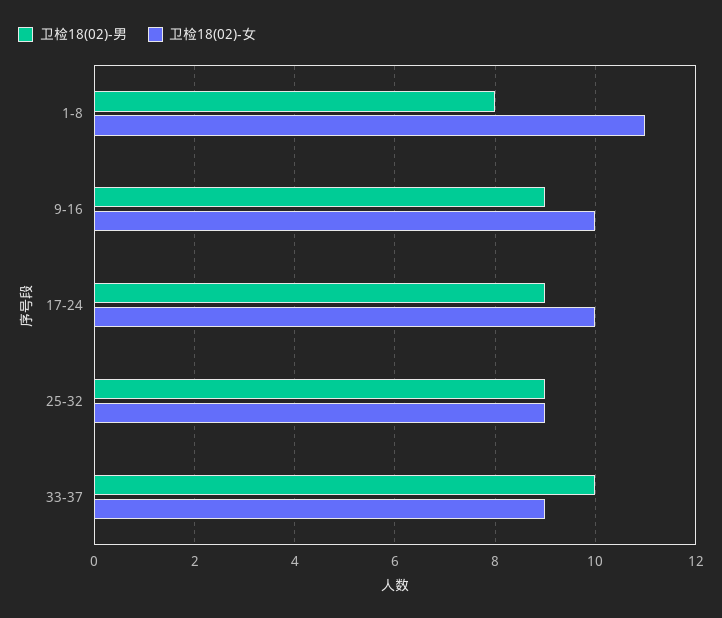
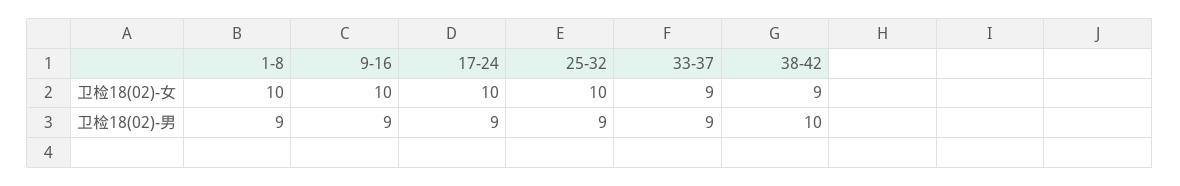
卫检18(02)-男, 1-8: 8 -> 9
卫检18(02)-女, 1-8: 11 -> 10
卫检18(02)-女, 25-32: 9 -> 10
卫检18(02)-男, 33-37: 10 -> 9
卫检18(02)-女, 38-42: none -> 9
卫检18(02)-男, 38-42: none -> 10

